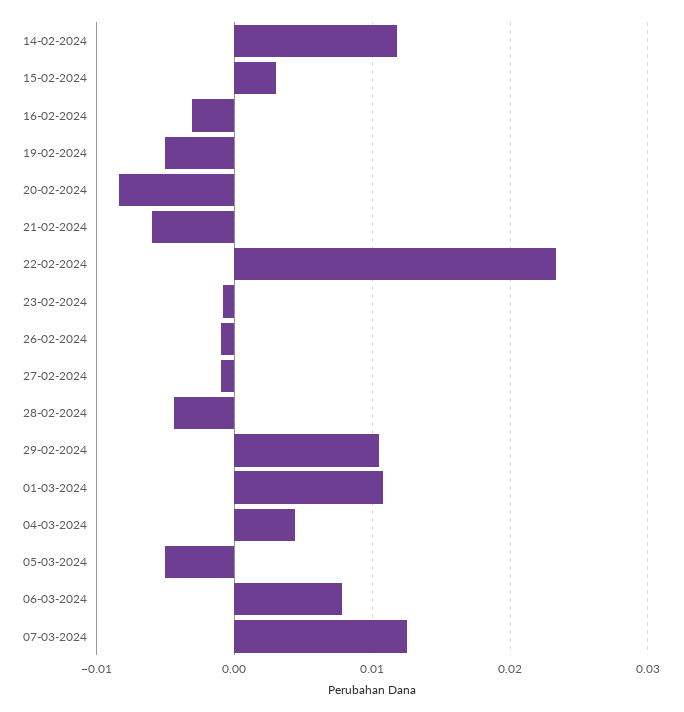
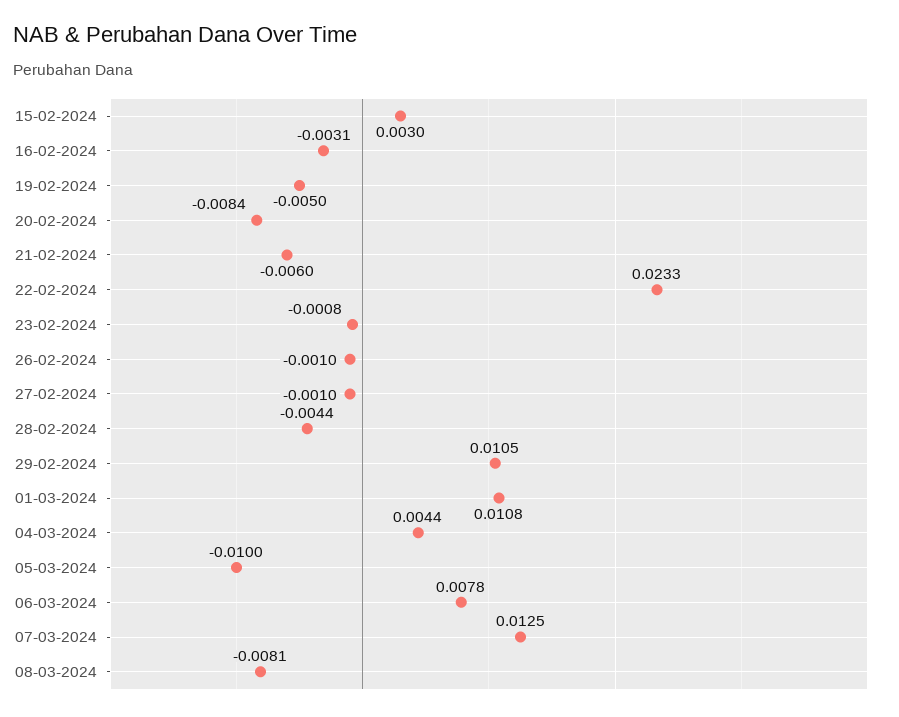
14-02-2024: 0.012 -> none
05-03-2024: -0.005 -> -0.01
08-03-2024: none -> -0.0081

